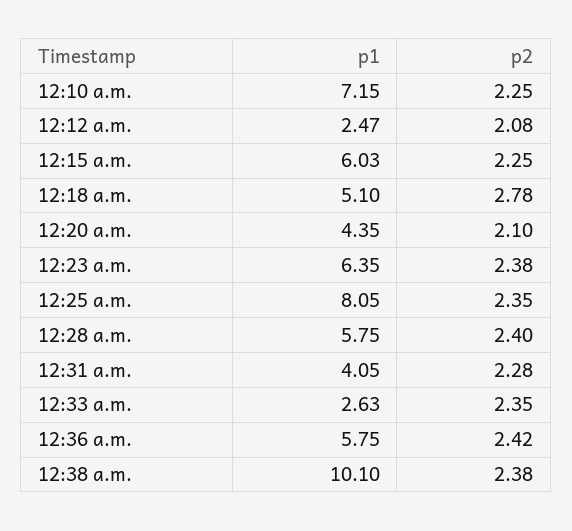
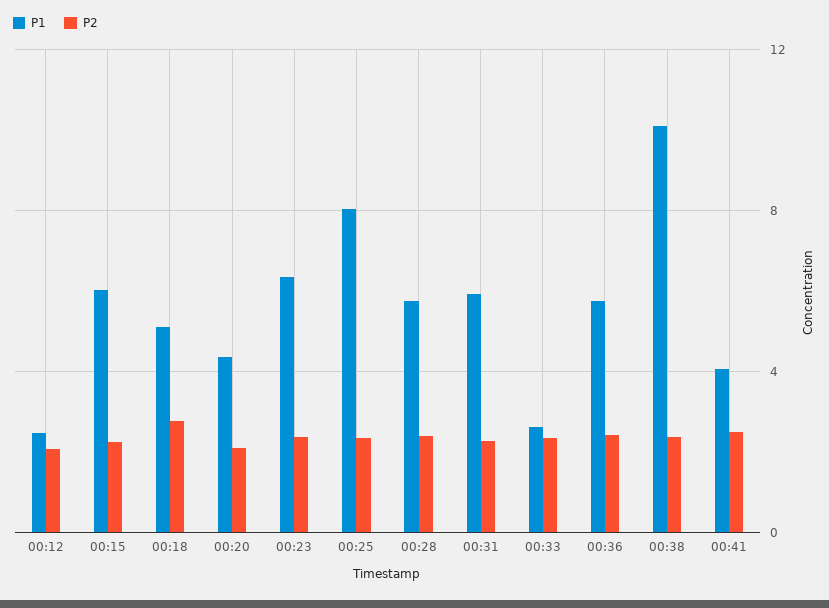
p1, 12:10 a.m.: 7.15 -> none
p2, 12:10 a.m.: 2.25 -> none
p1, 12:31 a.m.: 4.05 -> 6
p1, 00:41: none -> 4
p2, 00:41: none -> 2.5

